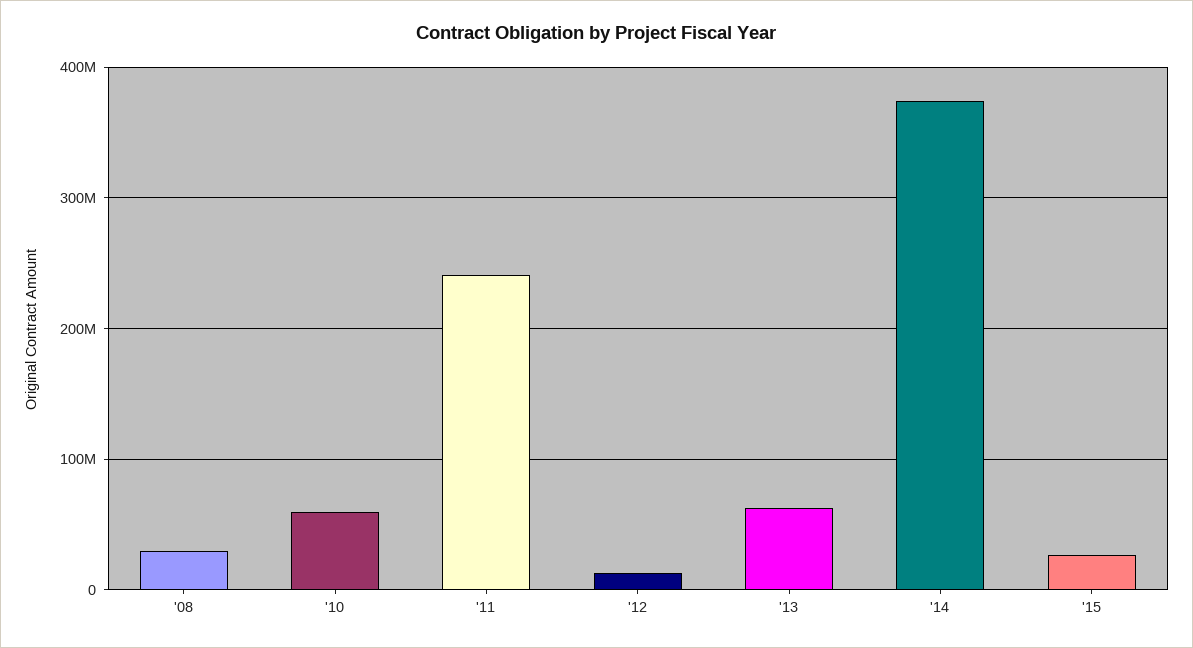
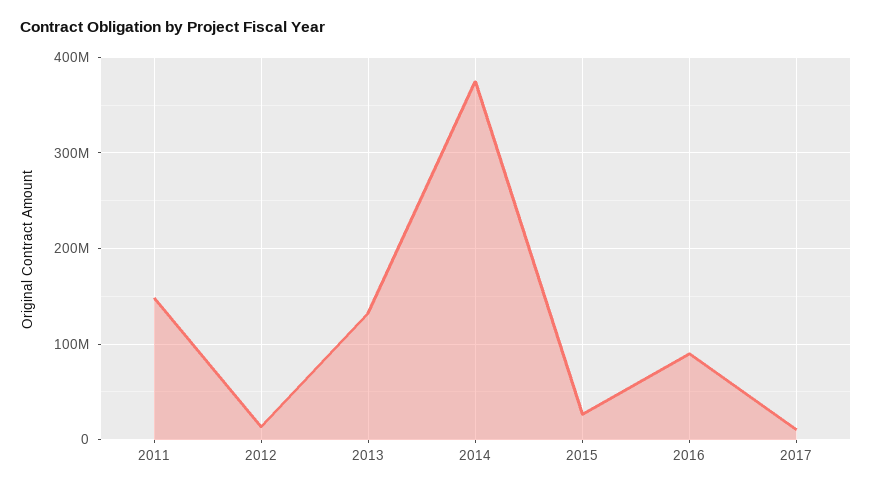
'08: 30000000 -> none
'10: 60000000 -> none
'11: 240000000 -> 150000000
'13: 60000000 -> 130000000
2016: none -> 90000000
2017: none -> 10000000

